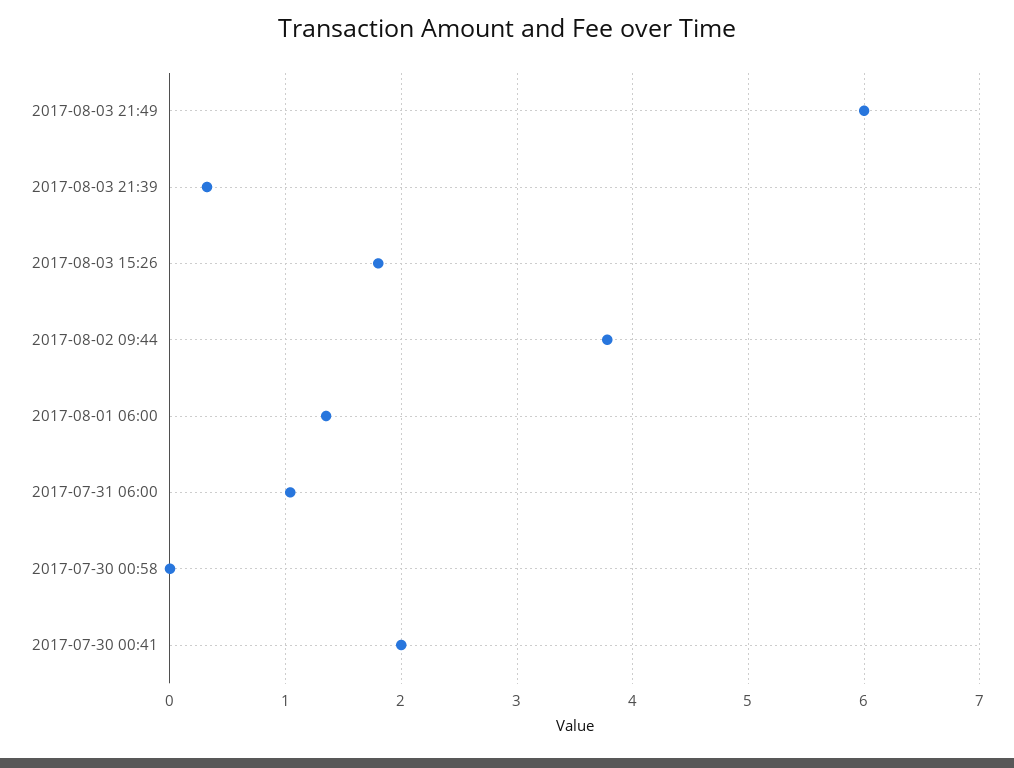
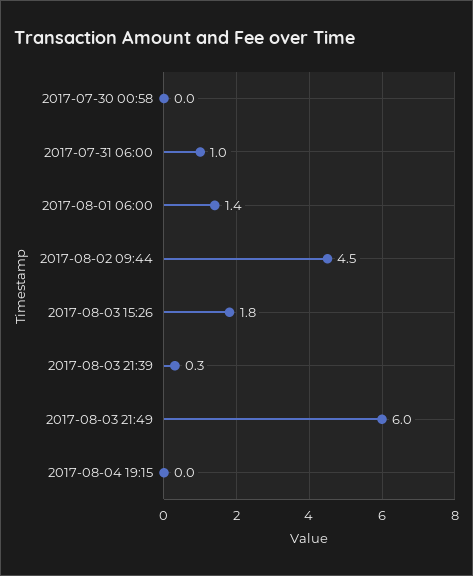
2017-08-02 09:44: 3.8 -> 4.5
2017-07-30 00:41: 2 -> none
2017-08-04 19:15: none -> 0

